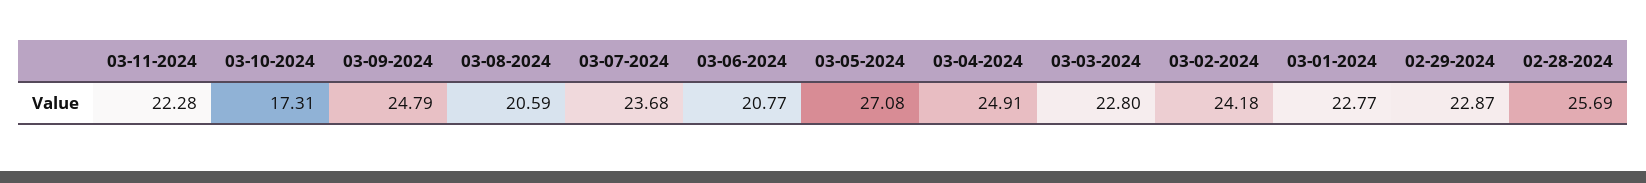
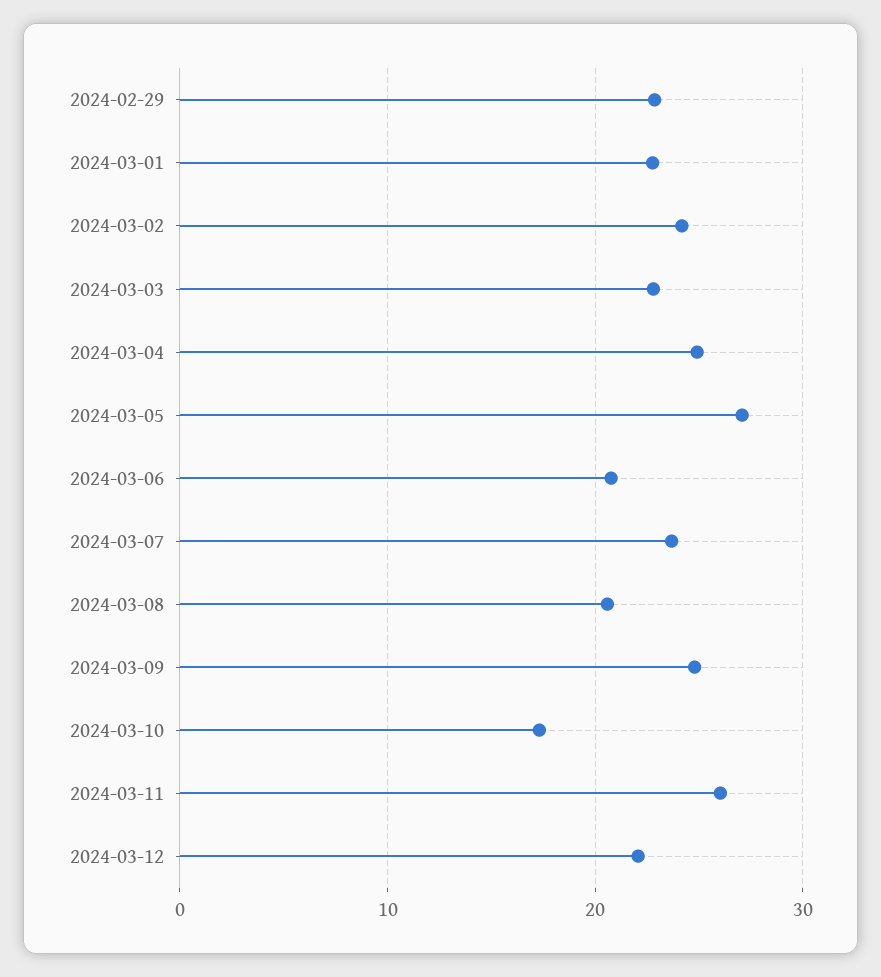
03-11-2024: 22.28 -> 26
02-28-2024: 25.69 -> none
2024-03-12: none -> 22

